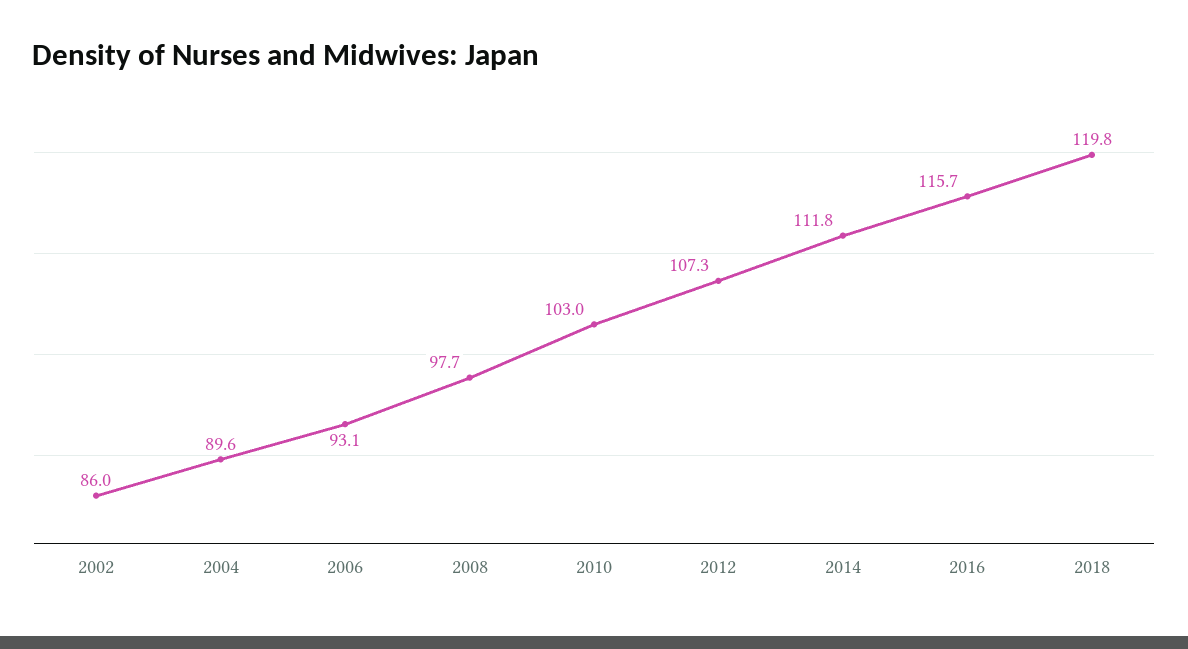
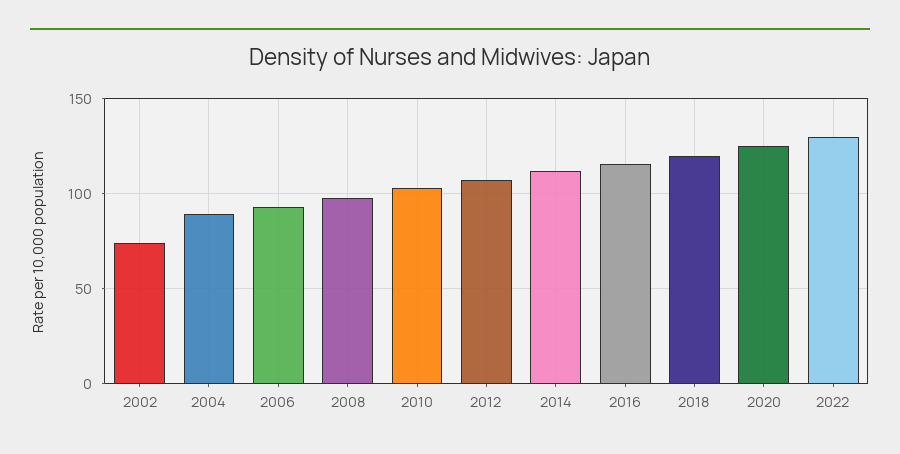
2002: 86 -> 75
2020: none -> 125
2022: none -> 130

